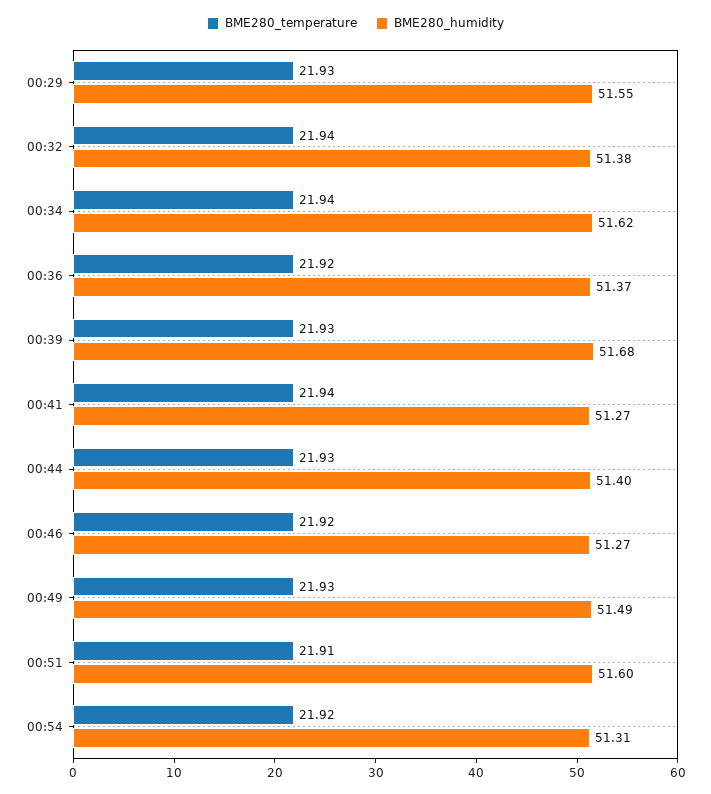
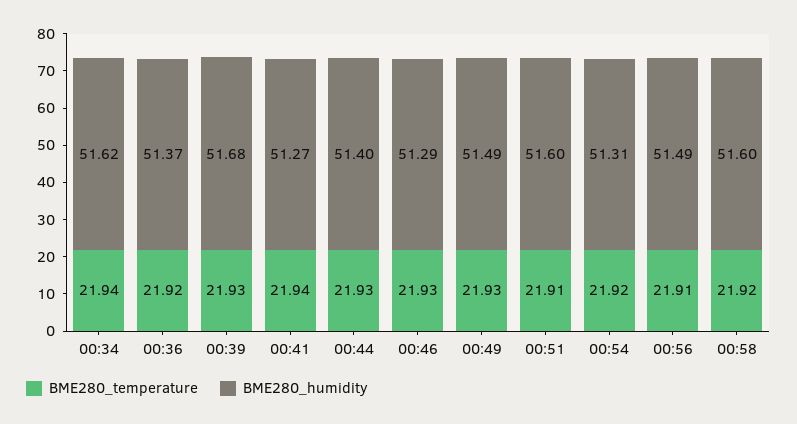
BME280_temperature, 00:29: 21.93 -> none
BME280_humidity, 00:29: 51.55 -> none
BME280_temperature, 00:32: 21.94 -> none
BME280_humidity, 00:32: 51.38 -> none
BME280_temperature, 00:46: 21.92 -> 21.93
BME280_humidity, 00:46: 51.27 -> 51.29
BME280_temperature, 00:56: none -> 21.91
BME280_humidity, 00:56: none -> 51.49
BME280_temperature, 00:58: none -> 21.92
BME280_humidity, 00:58: none -> 51.6

